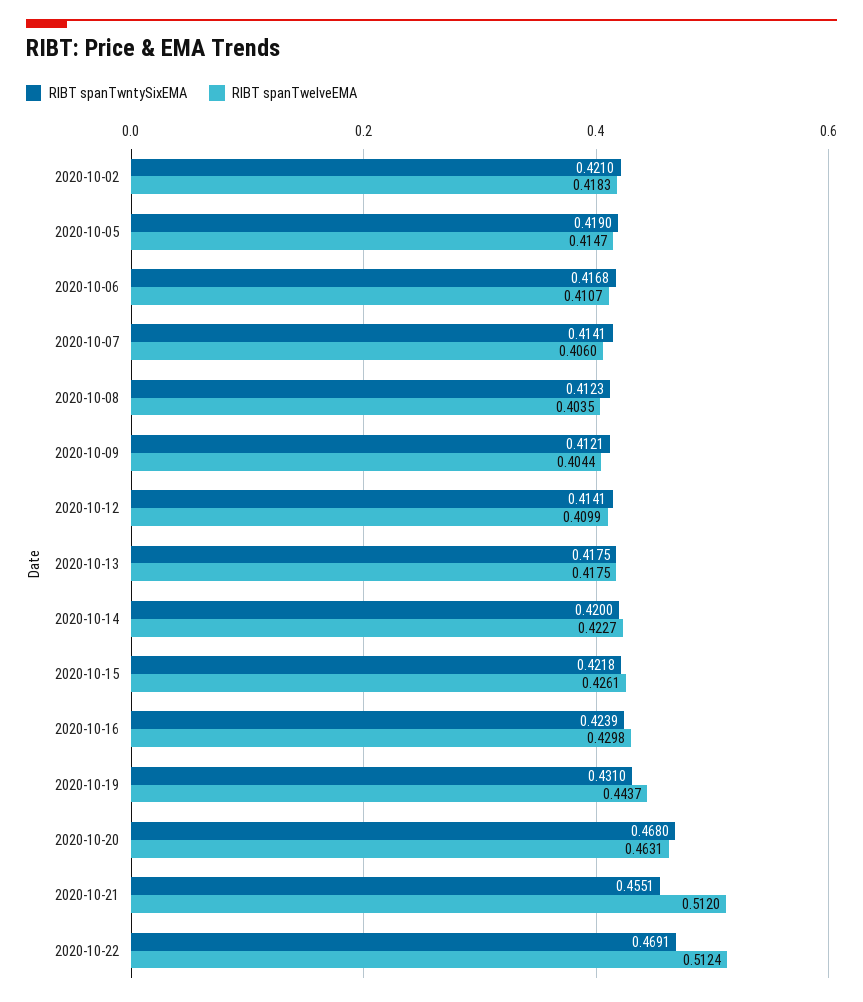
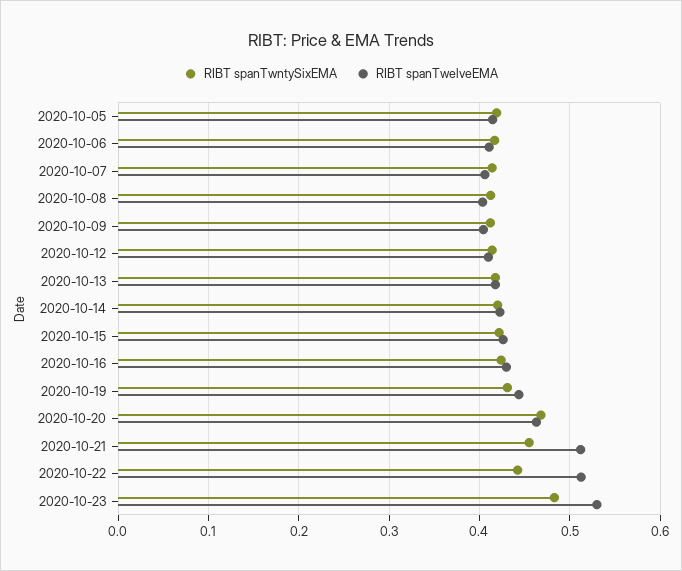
RIBT spanTwntySixEMA, 2020-10-02: 0.421 -> none
RIBT spanTwelveEMA, 2020-10-02: 0.4183 -> none
RIBT spanTwntySixEMA, 2020-10-22: 0.4691 -> 0.44
RIBT spanTwntySixEMA, 2020-10-23: none -> 0.48
RIBT spanTwelveEMA, 2020-10-23: none -> 0.53

